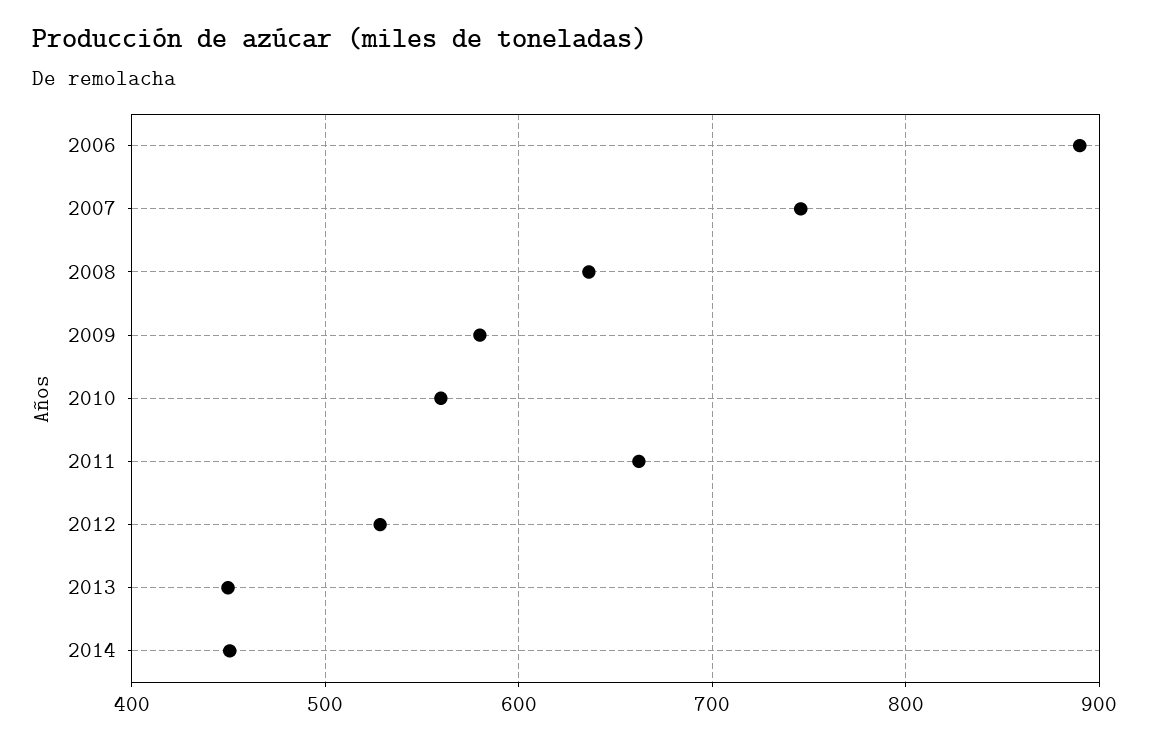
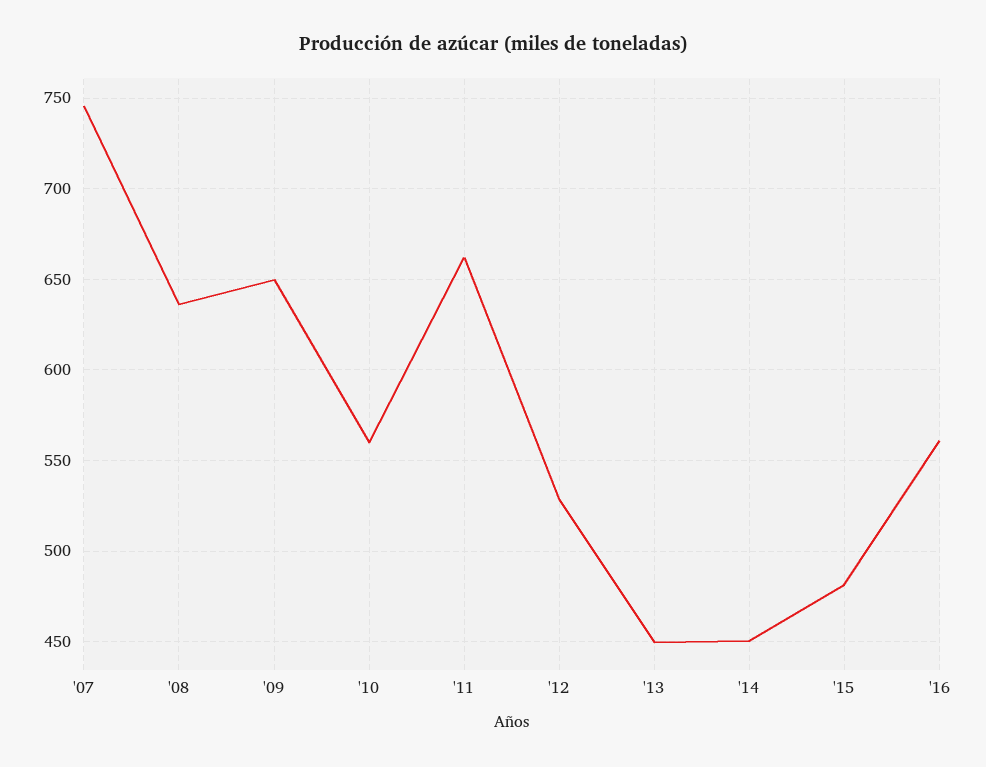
2006: 890 -> none
2009: 580 -> 650
'15: none -> 480
'16: none -> 560

